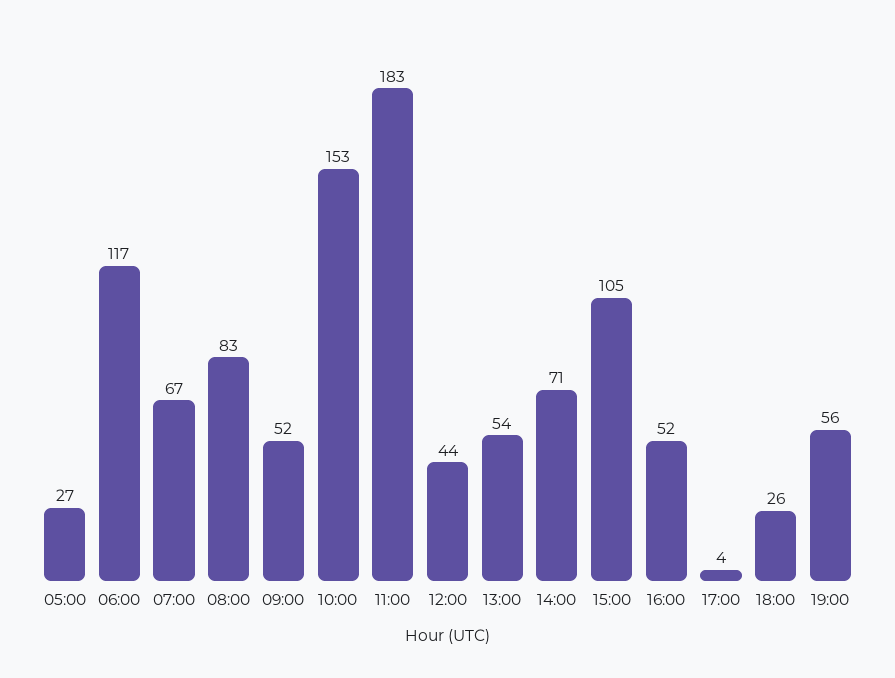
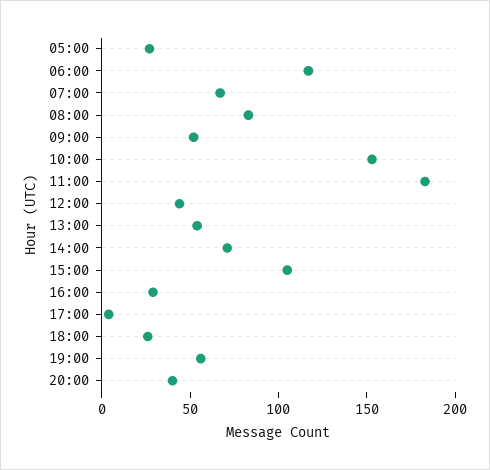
16:00: 52 -> 30
20:00: none -> 40

